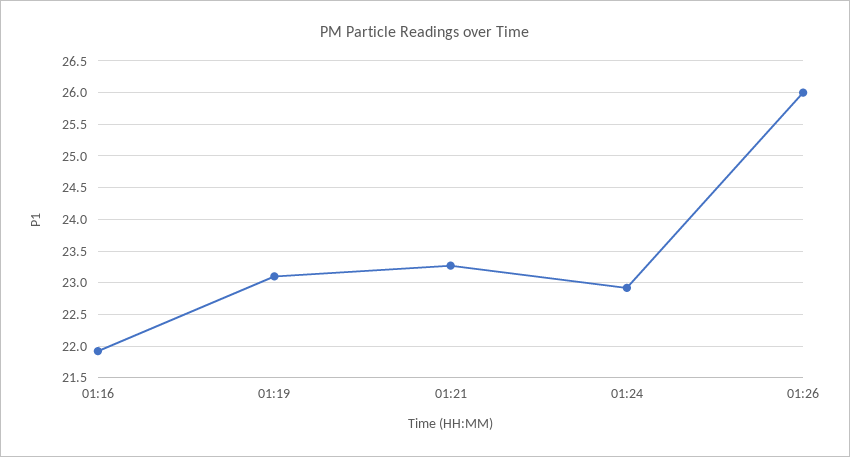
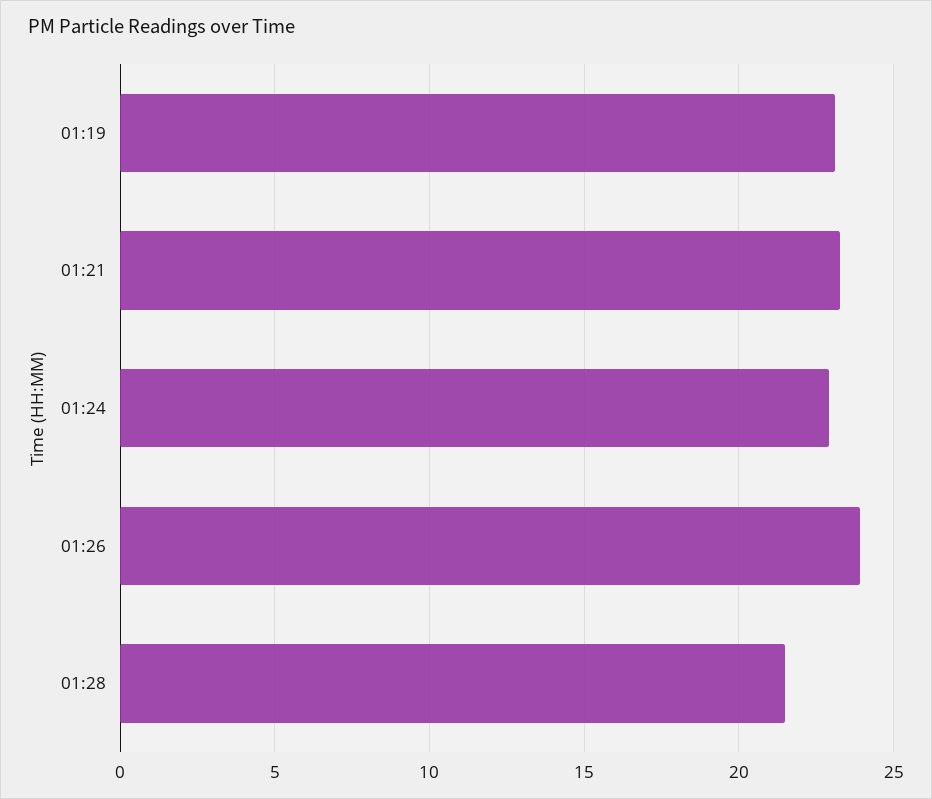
01:16: 21.9 -> none
01:26: 26 -> 24
01:28: none -> 21.5

